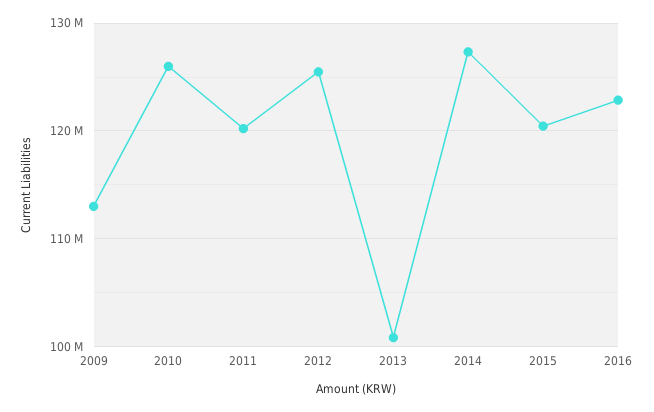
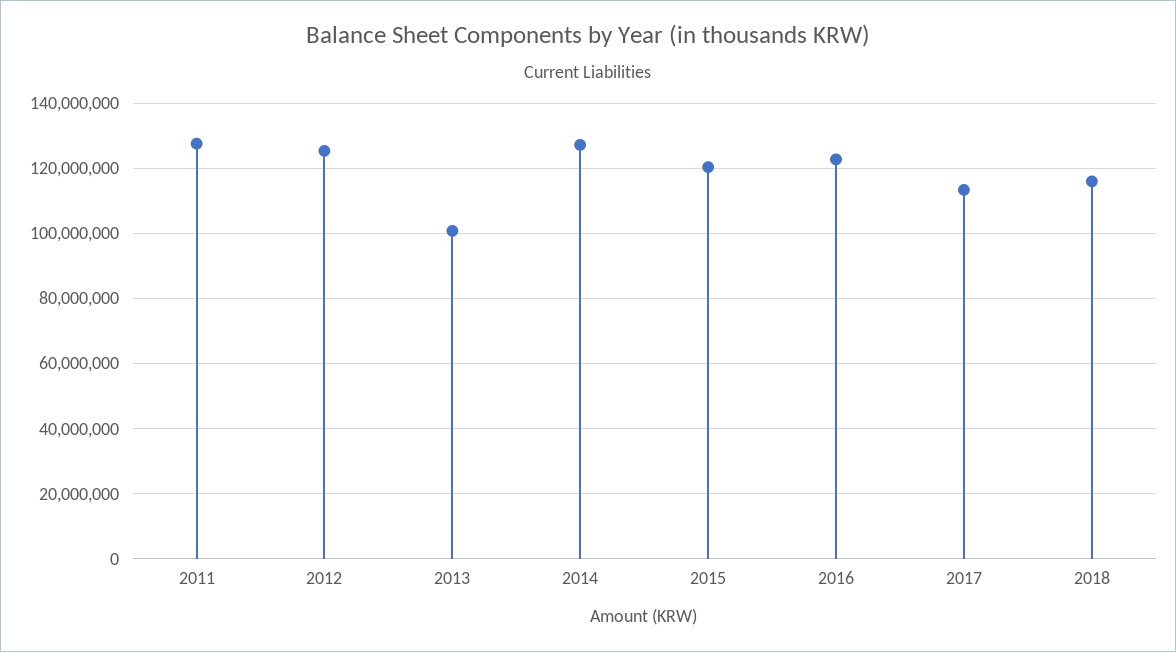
2009: 113000000 -> none
2010: 126000000 -> none
2011: 120000000 -> 128000000
2017: none -> 114000000
2018: none -> 116000000

